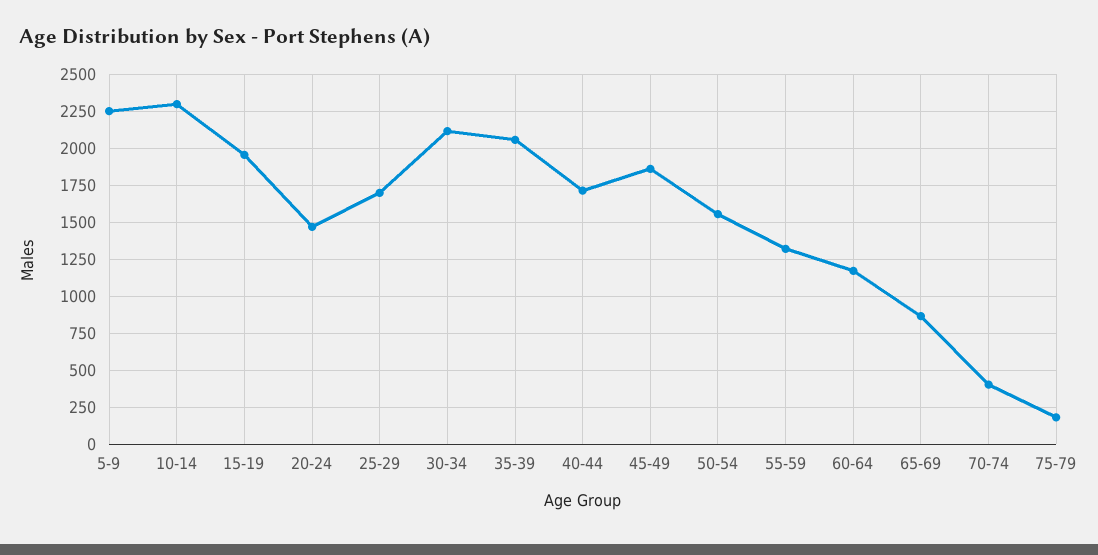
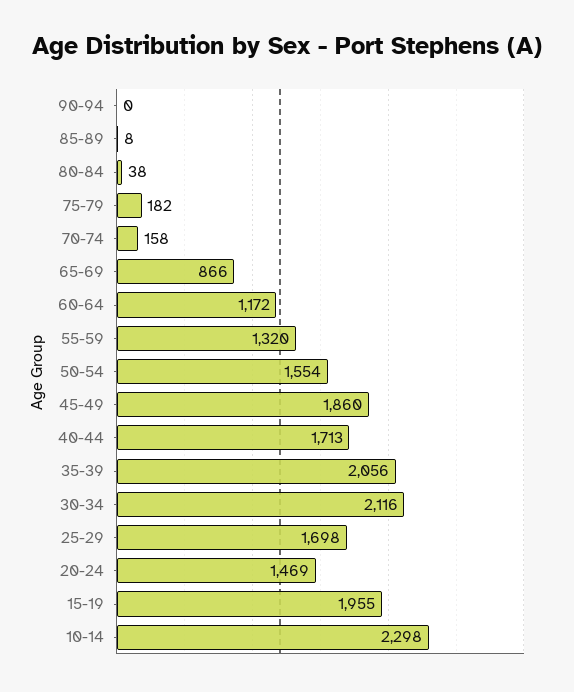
5-9: 2250 -> none
70-74: 400 -> 158
90-94: none -> 0
85-89: none -> 8
80-84: none -> 38

